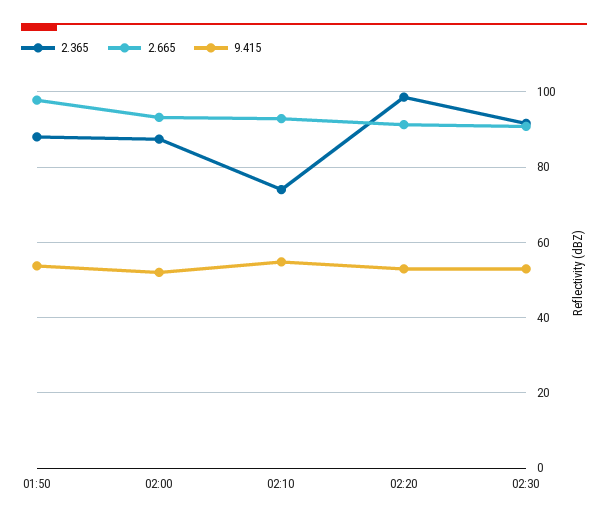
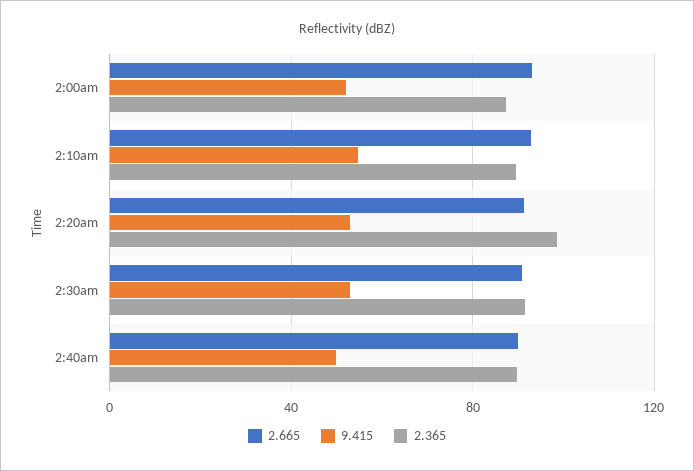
2.365, 01:50: 88 -> none
2.665, 01:50: 98 -> none
9.415, 01:50: 54 -> none
2.365, 02:10: 74 -> 90
2.665, 2:40am: none -> 90
9.415, 2:40am: none -> 50
2.365, 2:40am: none -> 90

